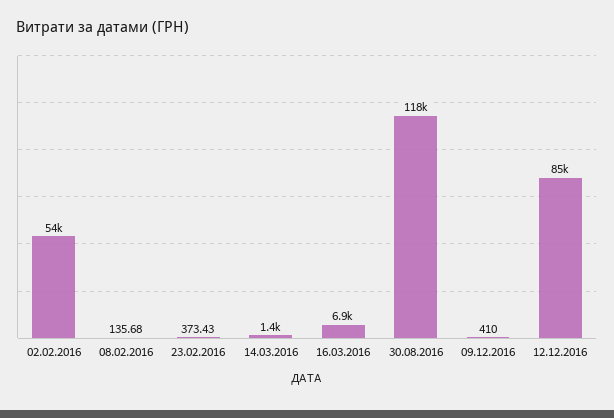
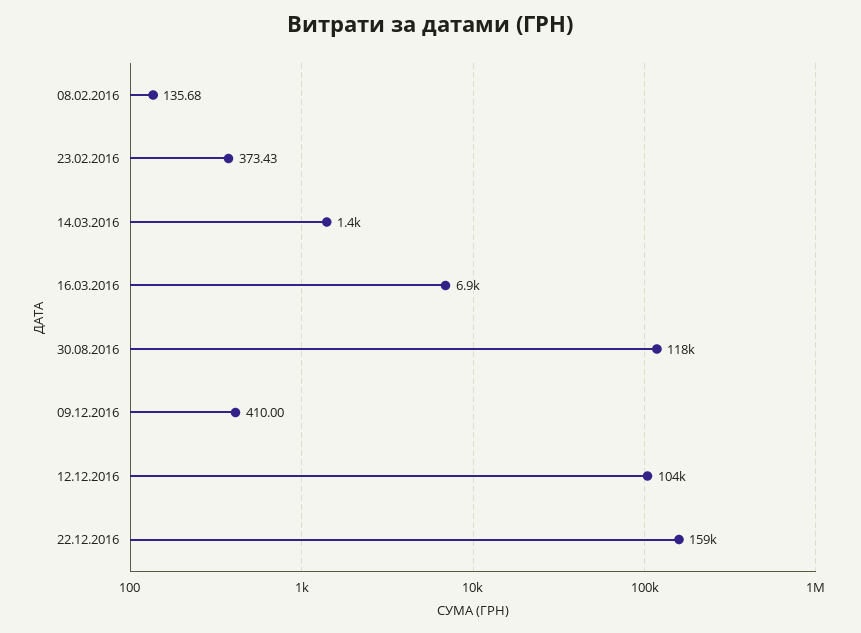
02.02.2016: 54000 -> none
12.12.2016: 85000 -> 104000
22.12.2016: none -> 159000

